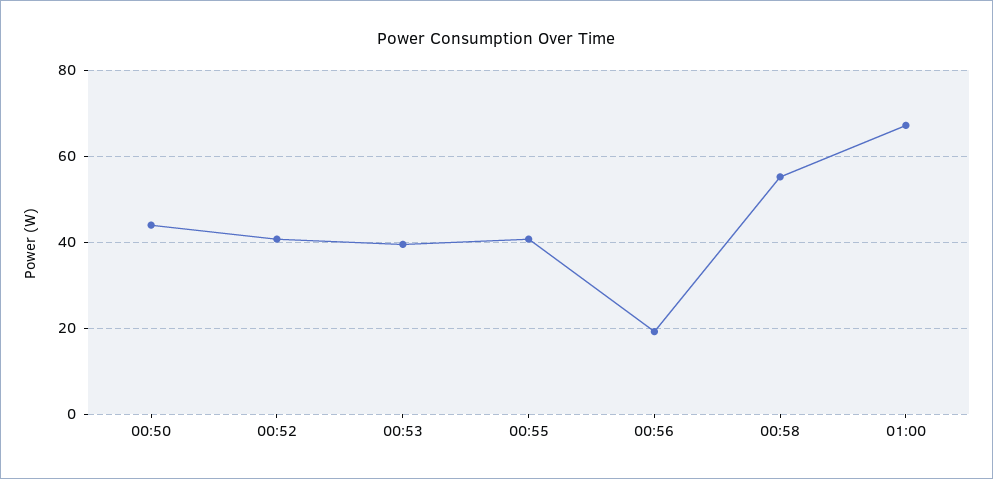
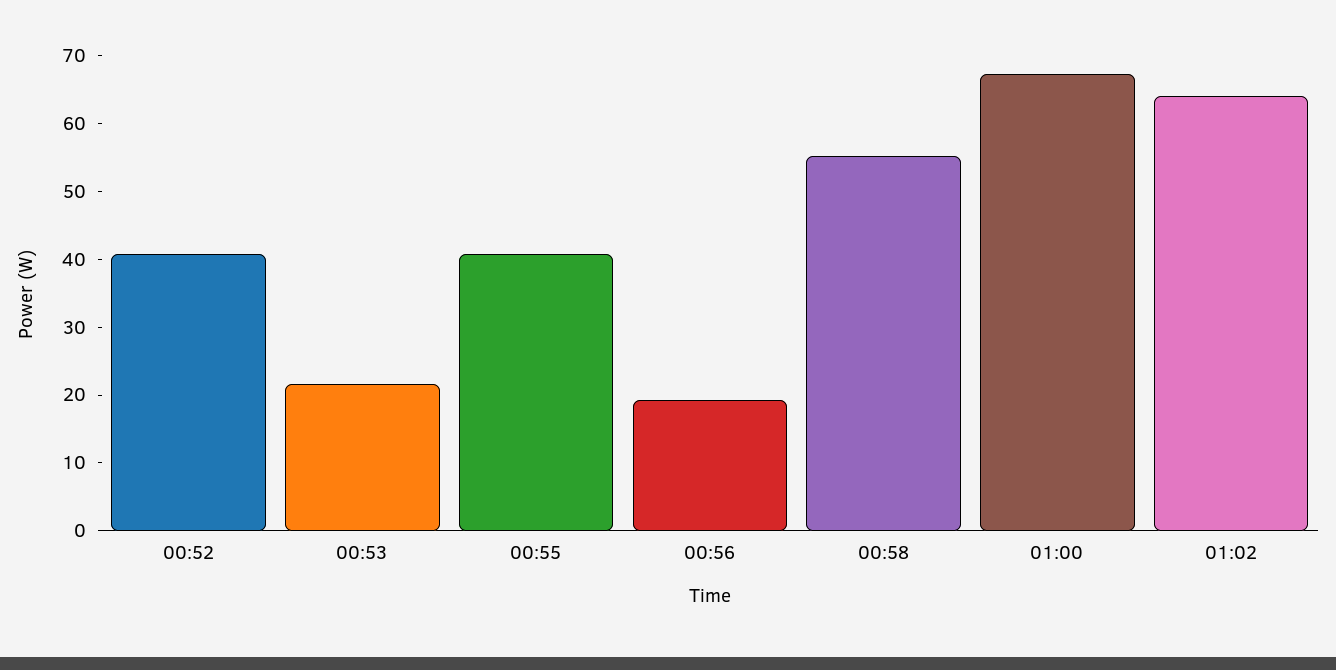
00:50: 44 -> none
00:53: 40 -> 22
01:02: none -> 64

